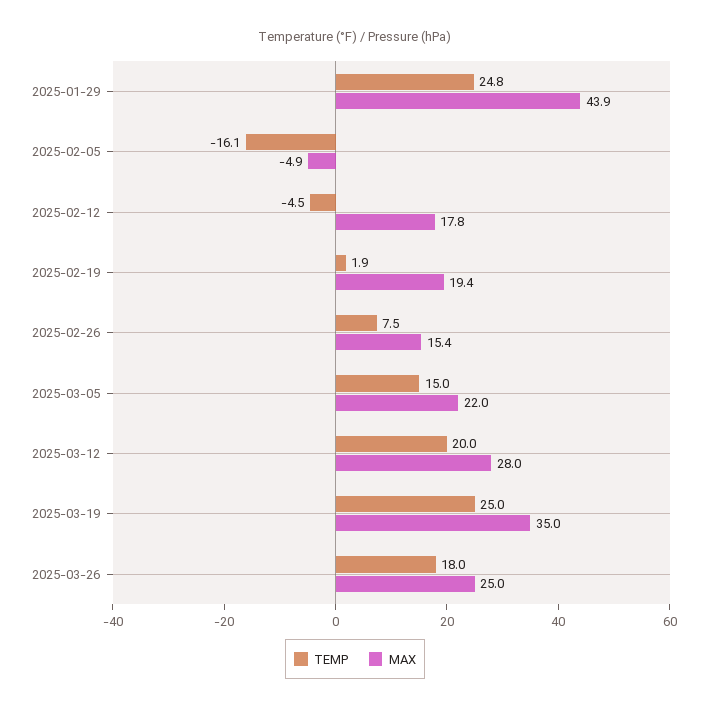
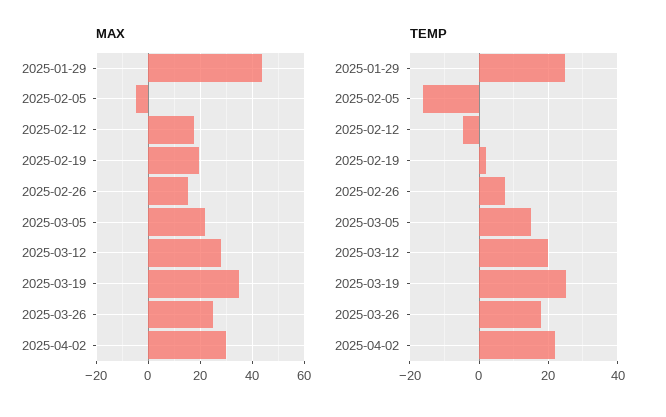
MAX, 2025-04-02: none -> 30
TEMP, 2025-04-02: none -> 22

